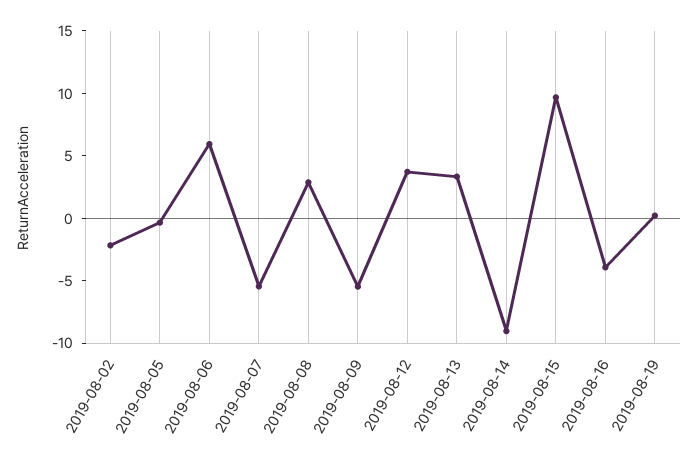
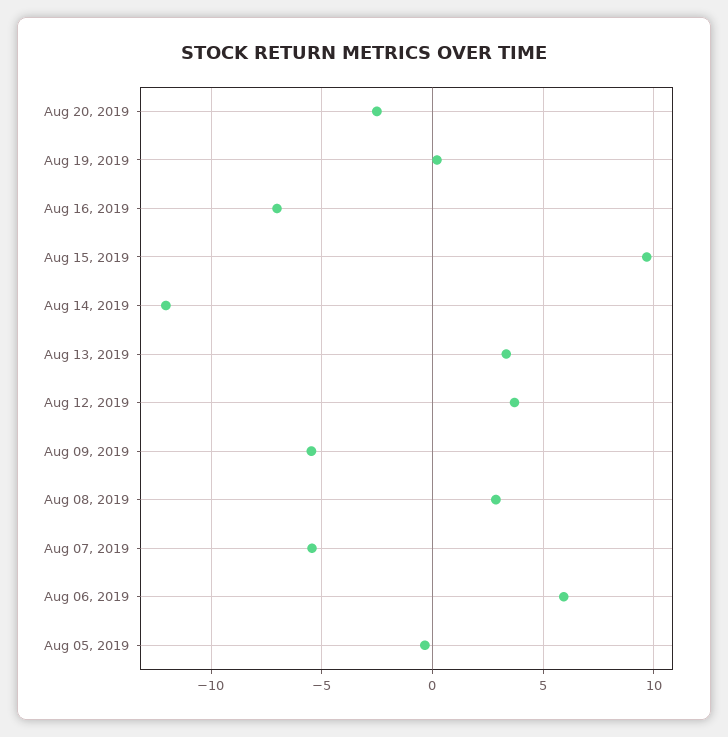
2019-08-02: -2 -> none
2019-08-14: -9 -> -12
2019-08-16: -4 -> -7
Aug 20, 2019: none -> -2.5

